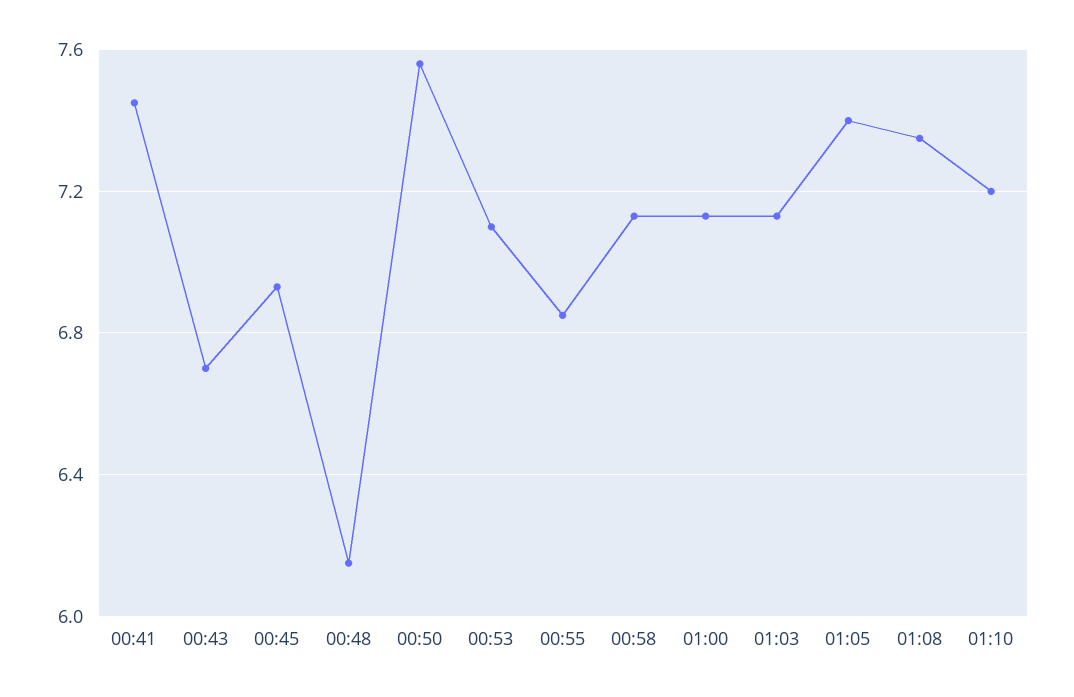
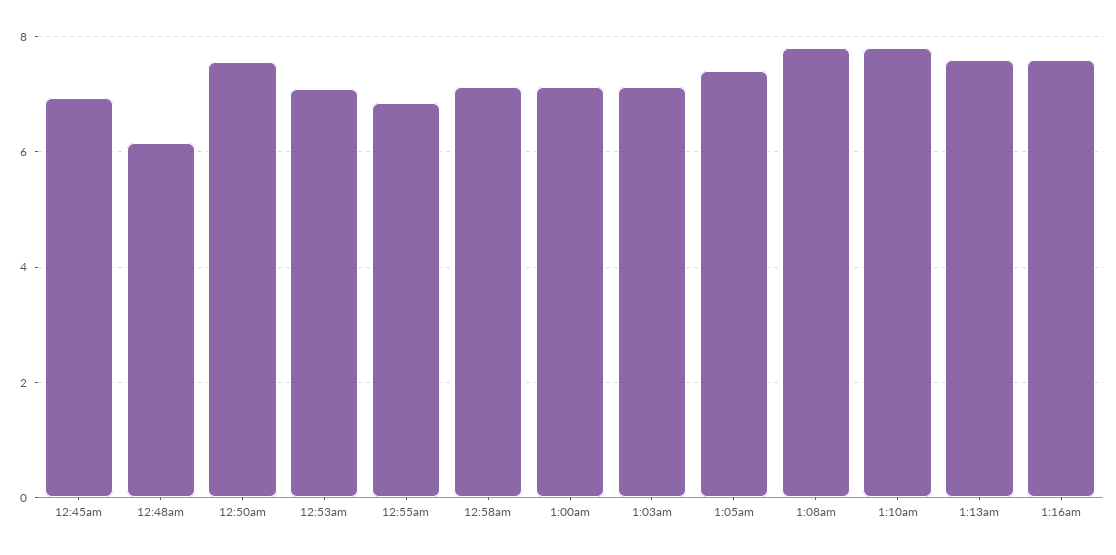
00:41: 7.45 -> none
00:43: 6.7 -> none
01:08: 7.35 -> 7.8
01:10: 7.2 -> 7.8
1:13am: none -> 7.6
1:16am: none -> 7.6

